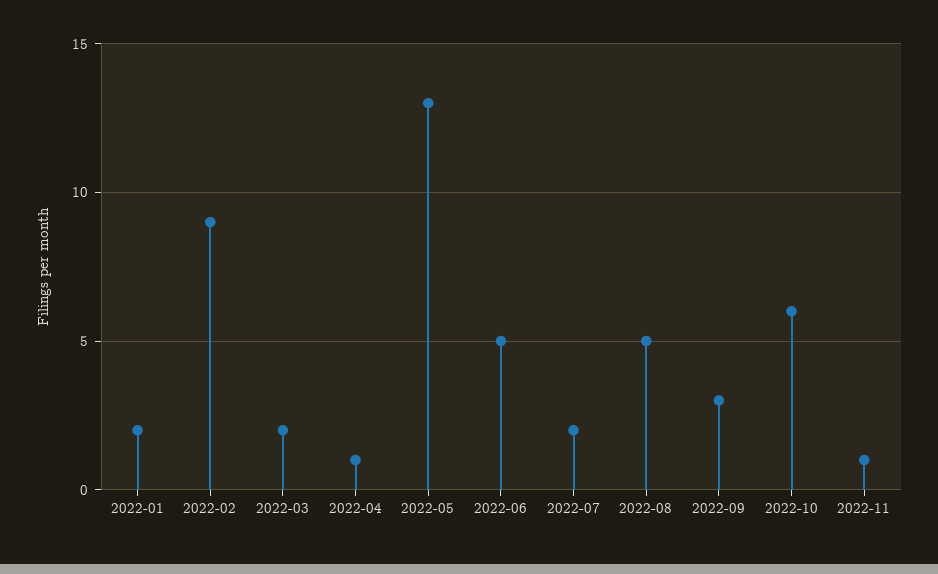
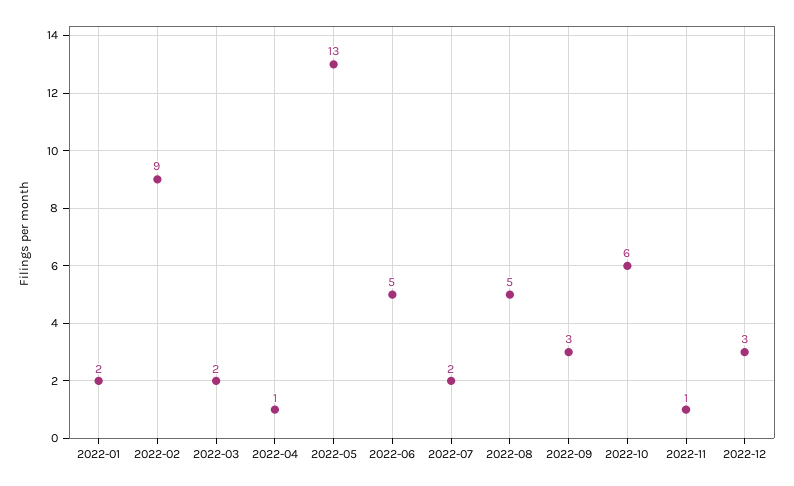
2022-12: none -> 3

